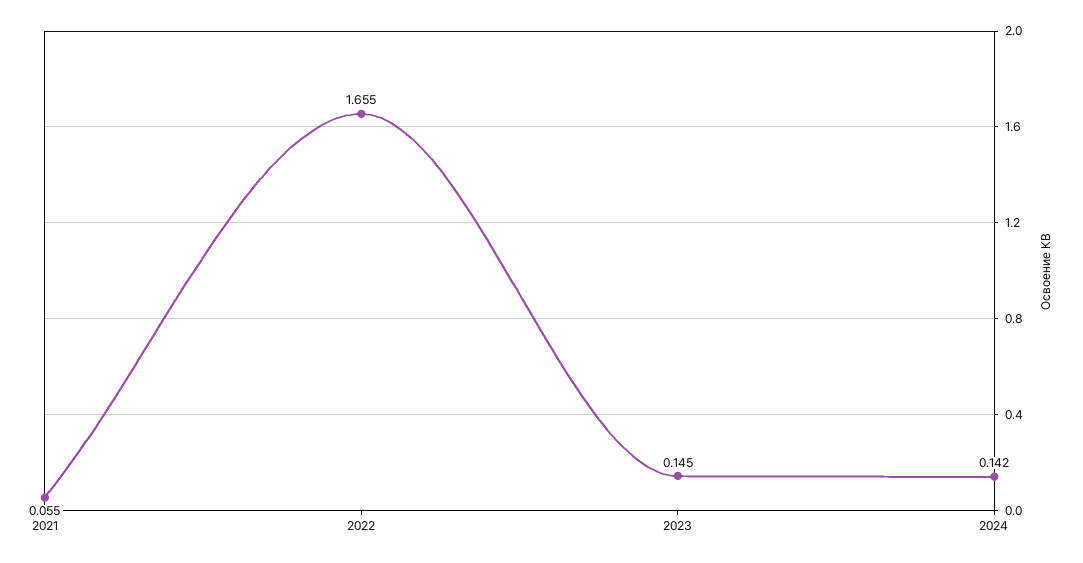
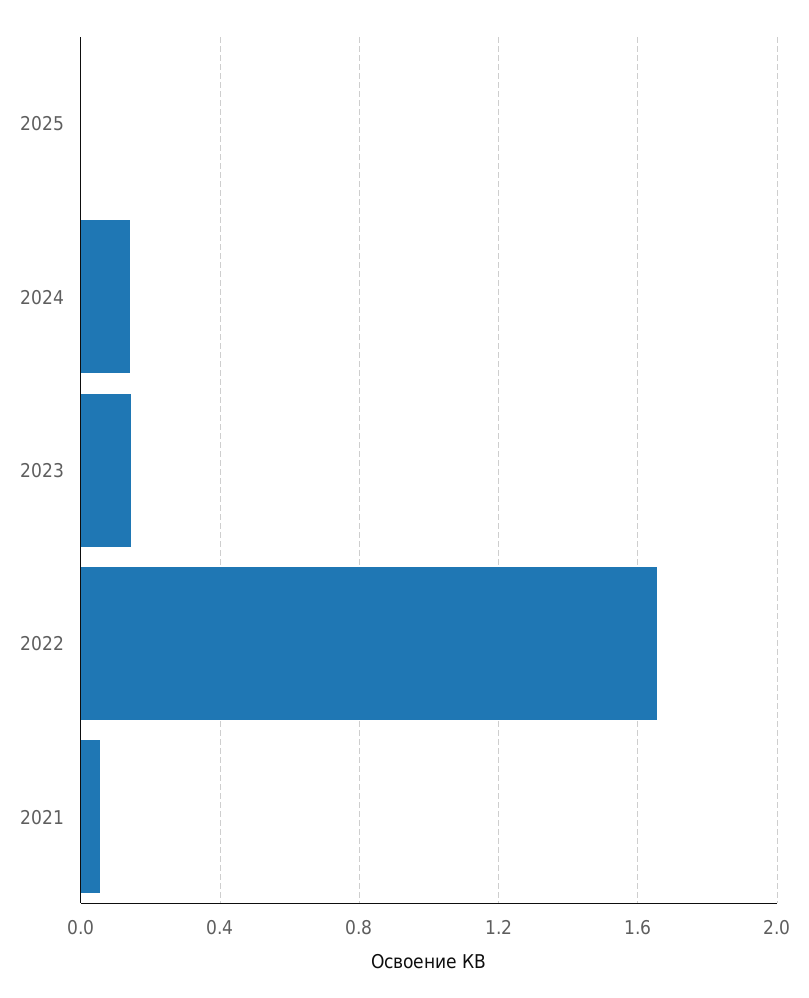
2025: none -> 0

